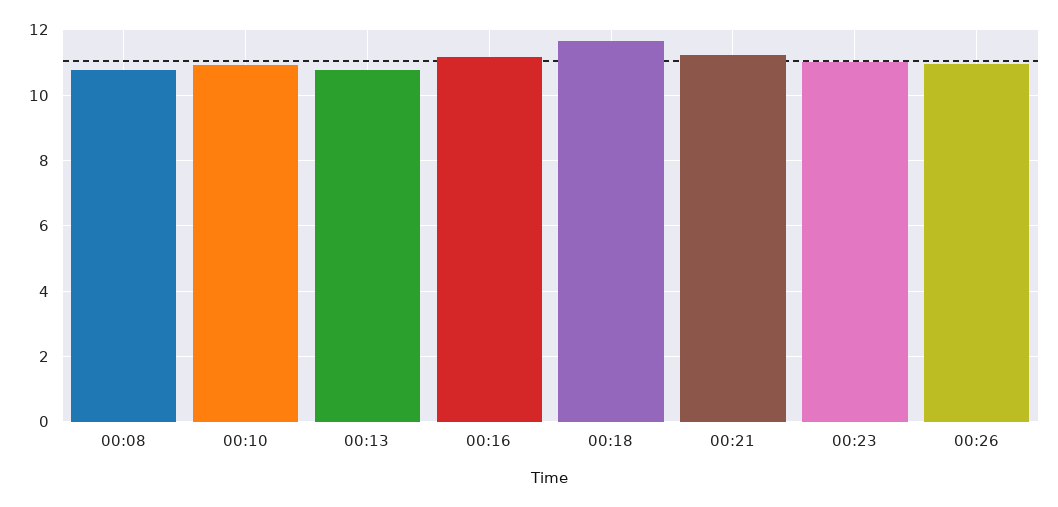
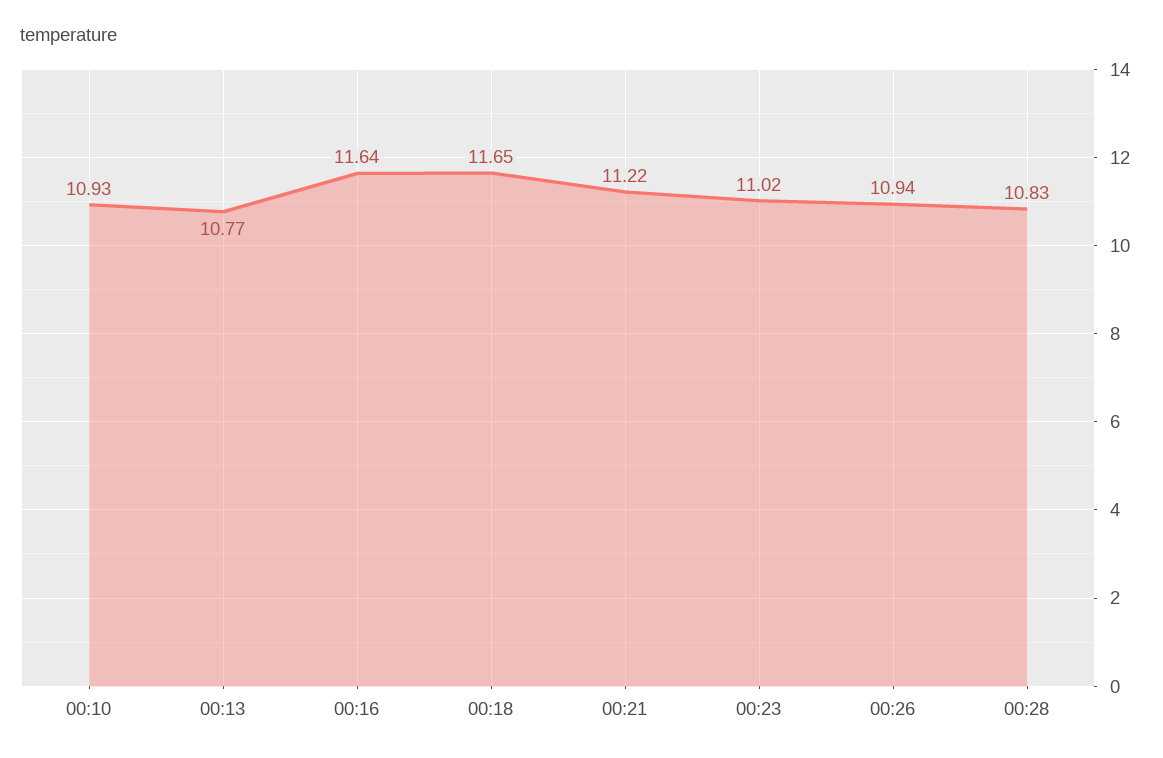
00:08: 10.8 -> none
00:16: 11.2 -> 11.64
00:28: none -> 10.83

